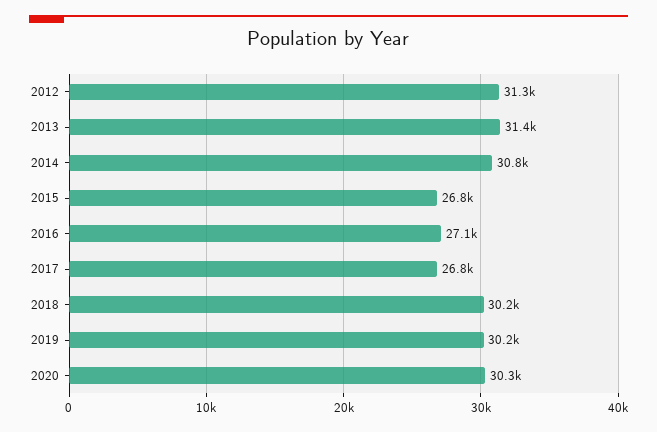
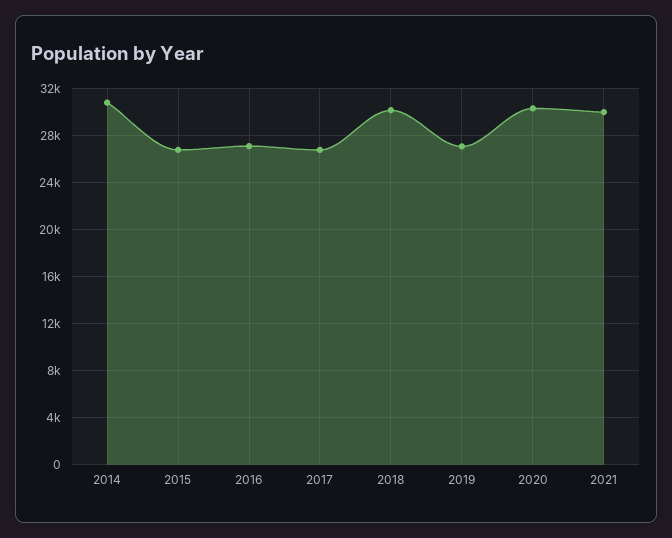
2012: 31300 -> none
2013: 31400 -> none
2019: 30200 -> 27000
2021: none -> 30000

